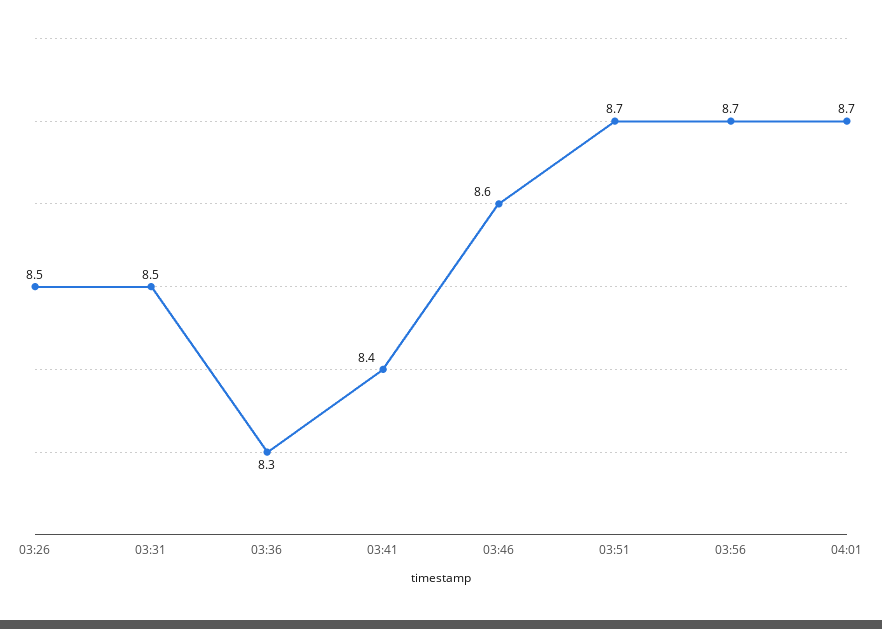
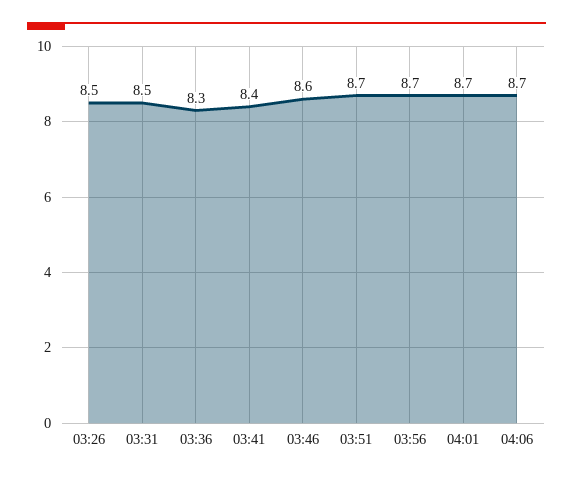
04:06: none -> 8.7

